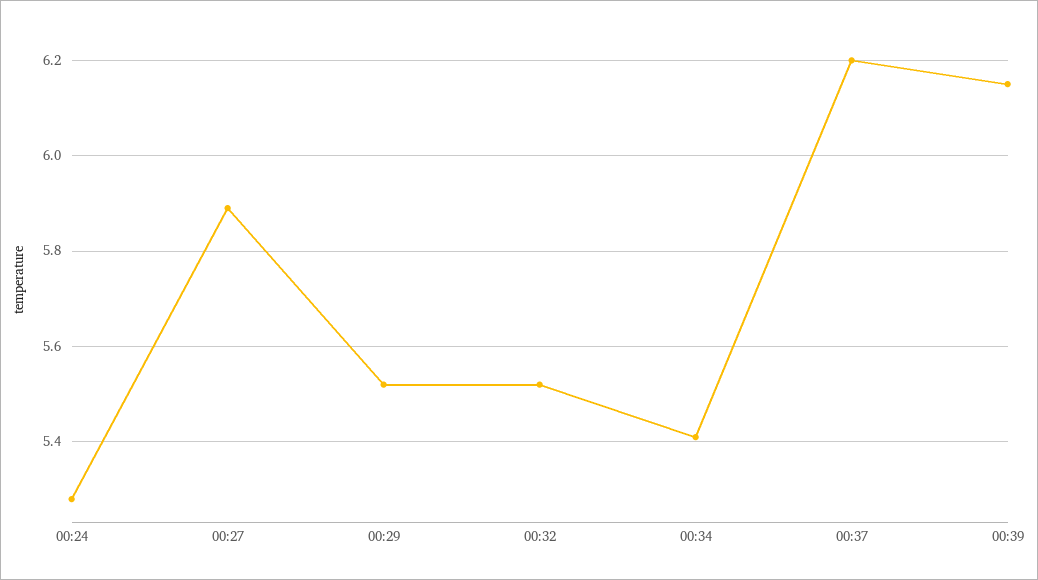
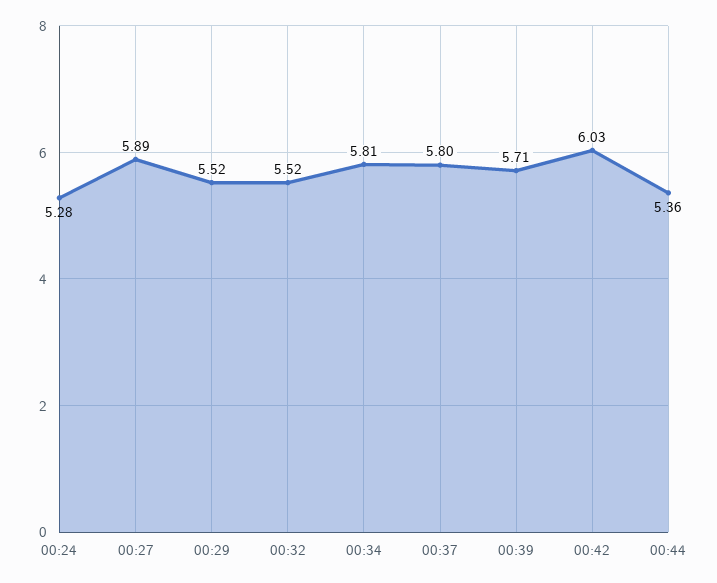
00:34: 5.4 -> 5.81
00:37: 6.2 -> 5.8
00:39: 6.15 -> 5.71
00:42: none -> 6.03
00:44: none -> 5.36

